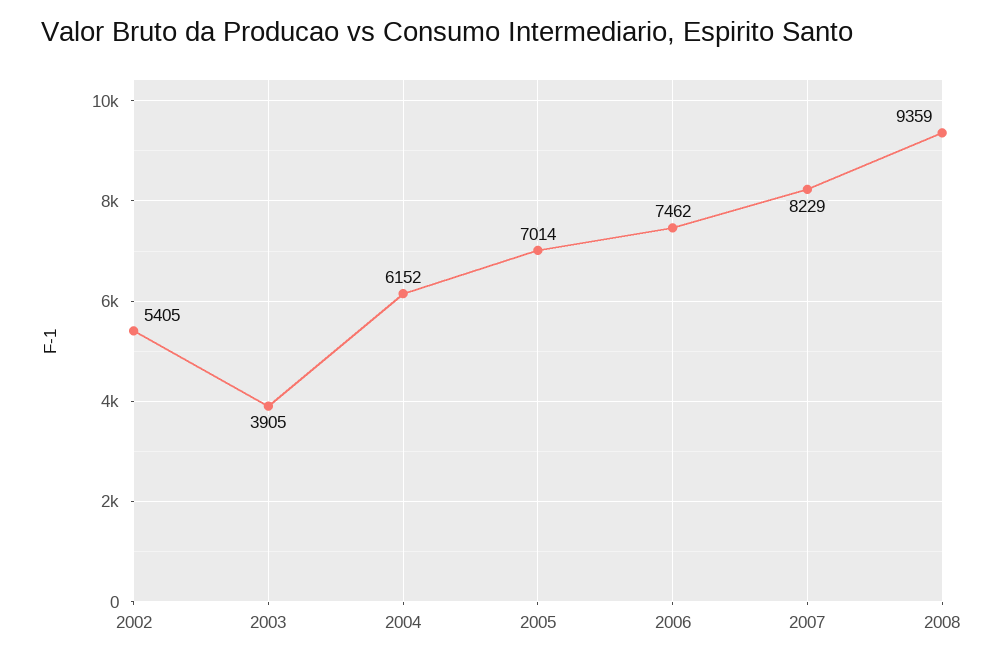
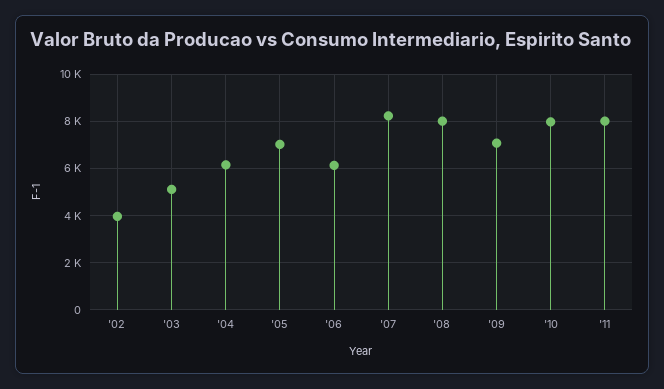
2002: 5405 -> 4000
2003: 3905 -> 5000
2006: 7462 -> 6000
2008: 9359 -> 8000
'09: none -> 7000
'10: none -> 8000
'11: none -> 8000

